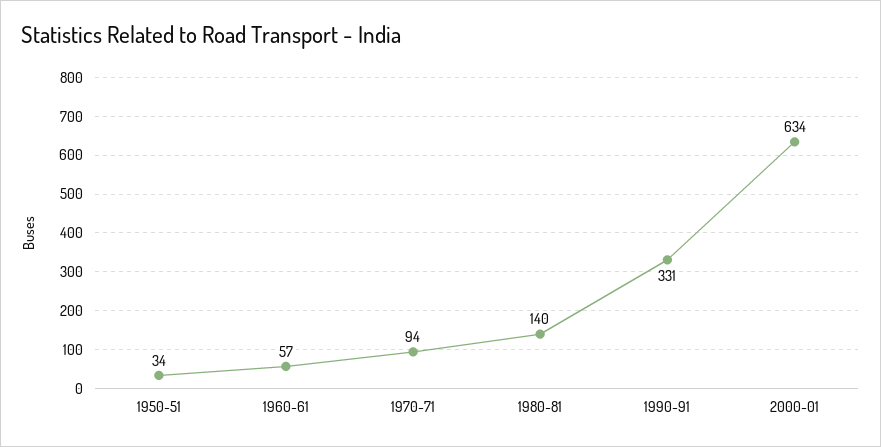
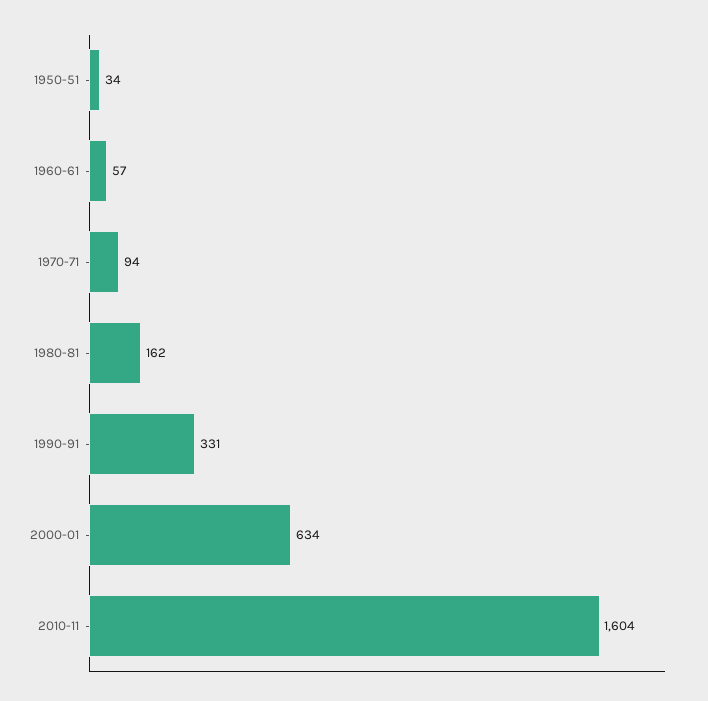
1980-81: 140 -> 162
2010-11: none -> 1604

